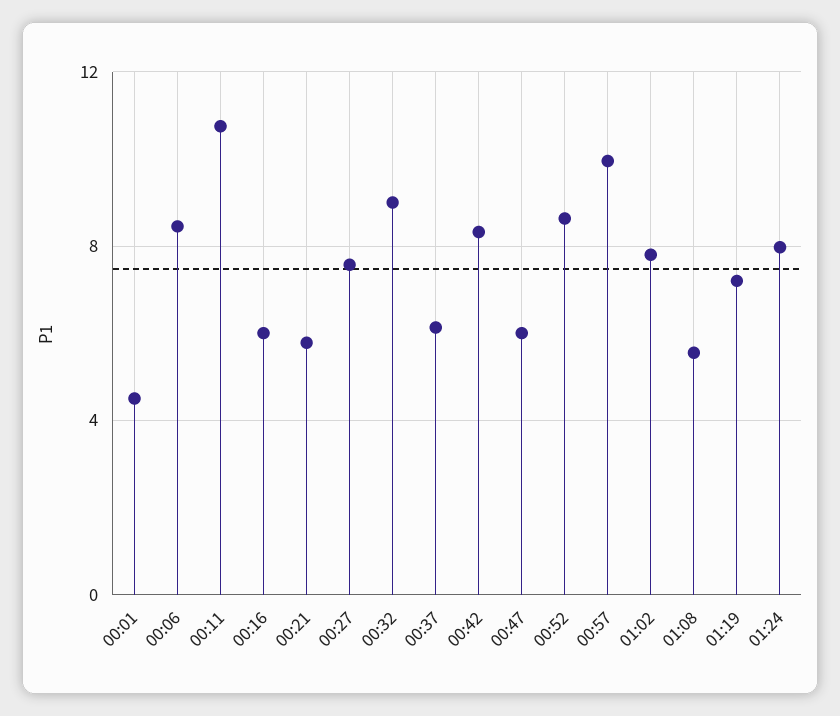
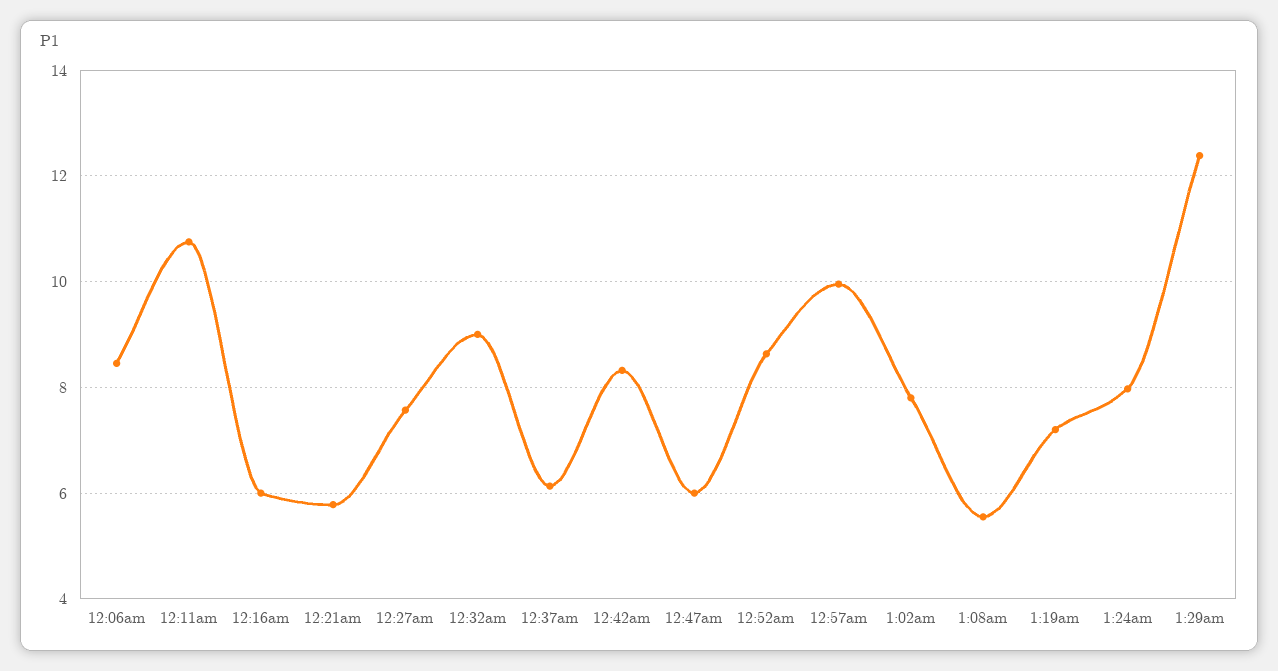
00:01: 4.5 -> none
1:29am: none -> 12.4

